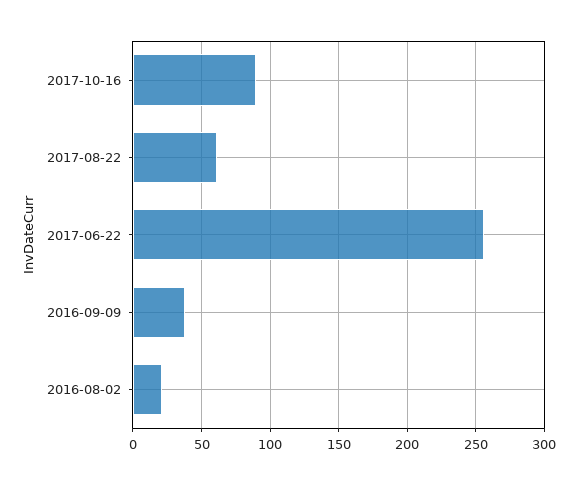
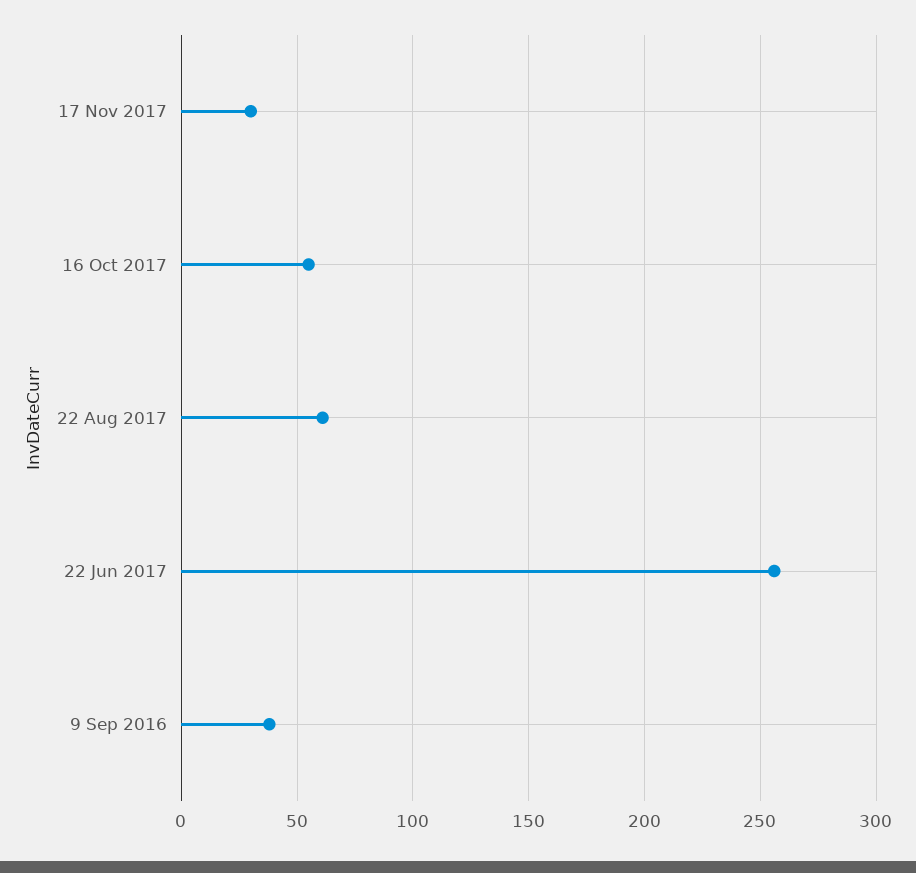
2017-10-16: 90 -> 55
2016-08-02: 20 -> none
17 Nov 2017: none -> 30

